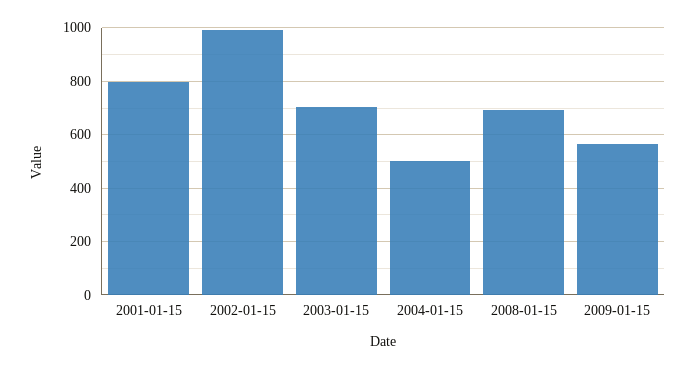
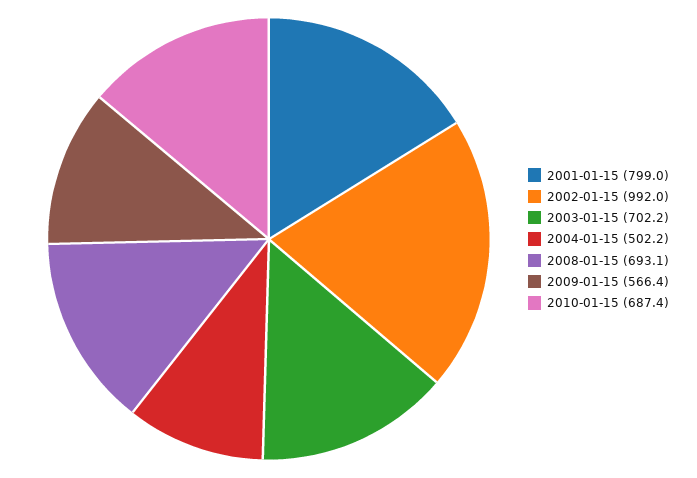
2010-01-15: none -> 687.4

